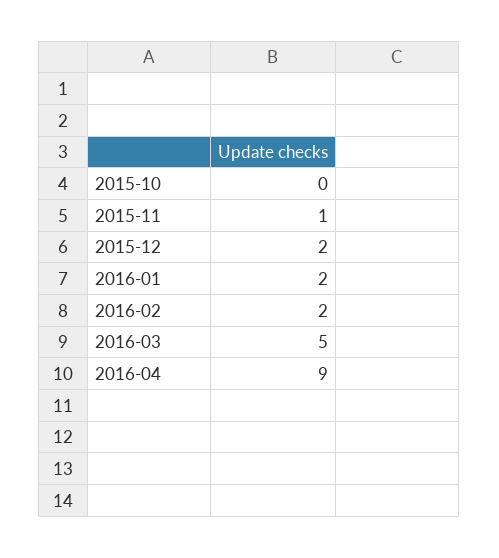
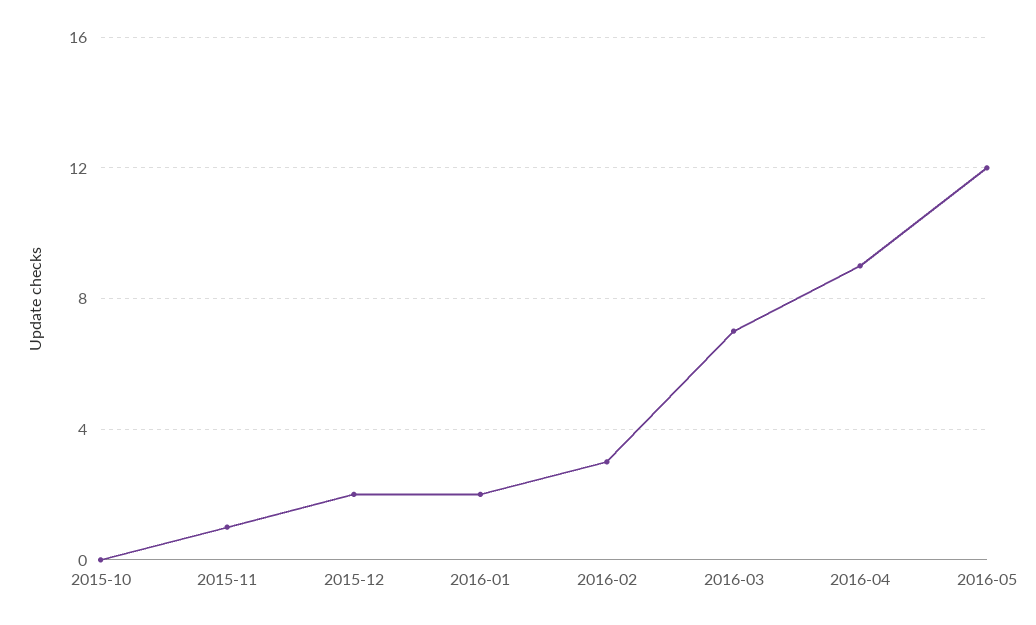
2016-02: 2 -> 3
2016-03: 5 -> 7
2016-05: none -> 12

